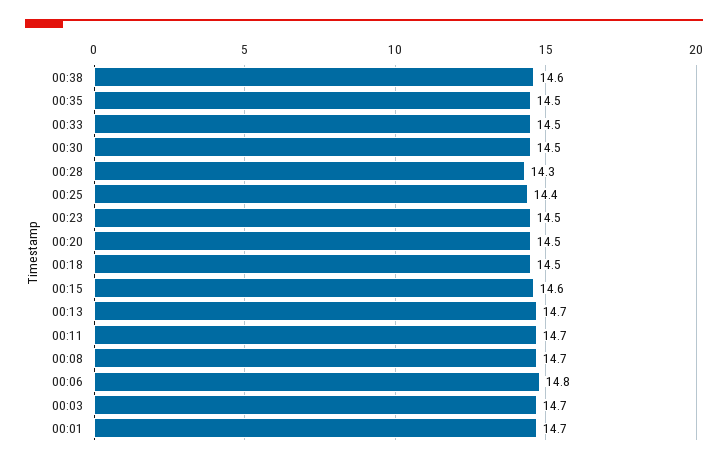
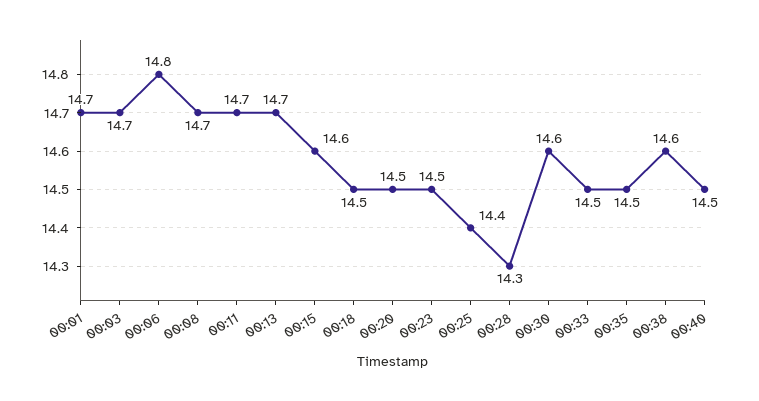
00:30: 14.5 -> 14.6
00:40: none -> 14.5

